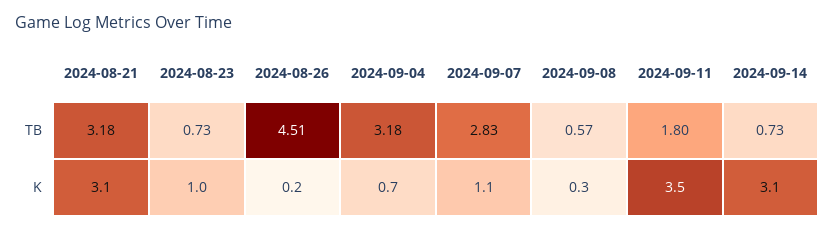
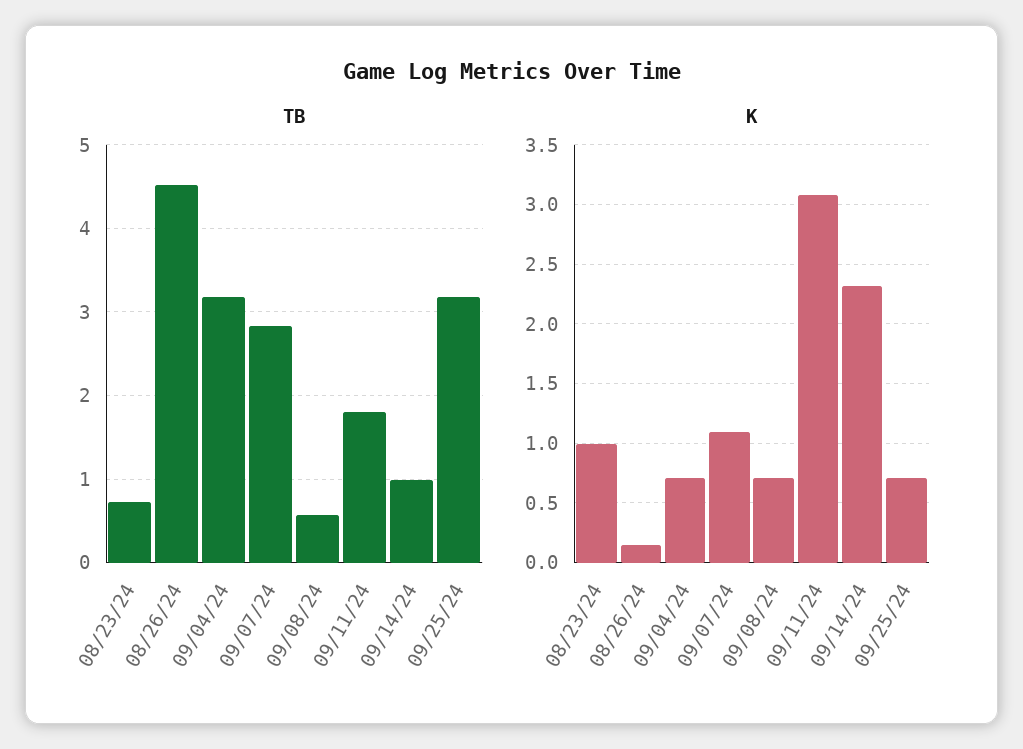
TB, 2024-08-21: 3.18 -> none
TB, 2024-09-14: 0.73 -> 1
K, 2024-08-21: 3.1 -> none
K, 2024-09-08: 0.3 -> 0.7
K, 2024-09-11: 3.5 -> 3.1
K, 2024-09-14: 3.1 -> 2.3
TB, 09/25/24: none -> 3.2
K, 09/25/24: none -> 0.7

